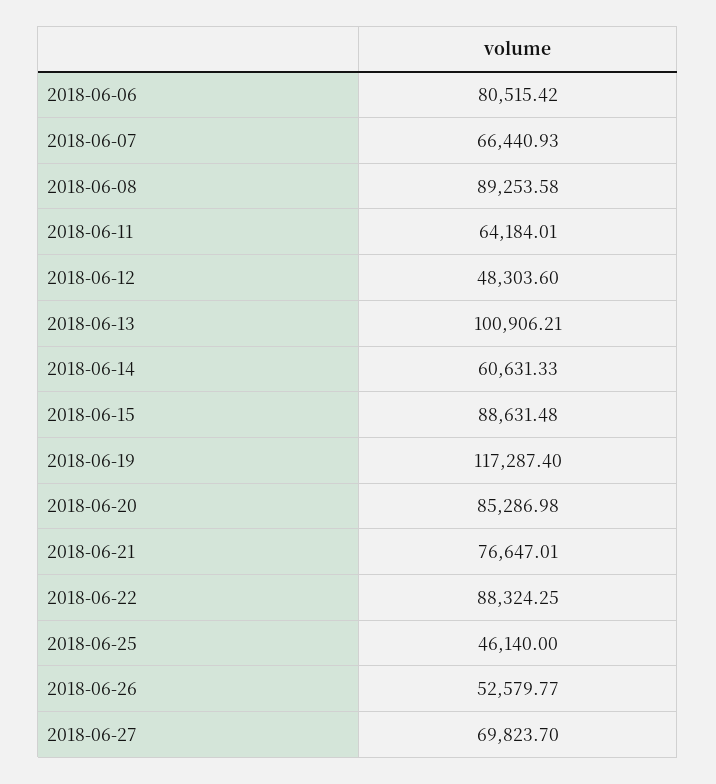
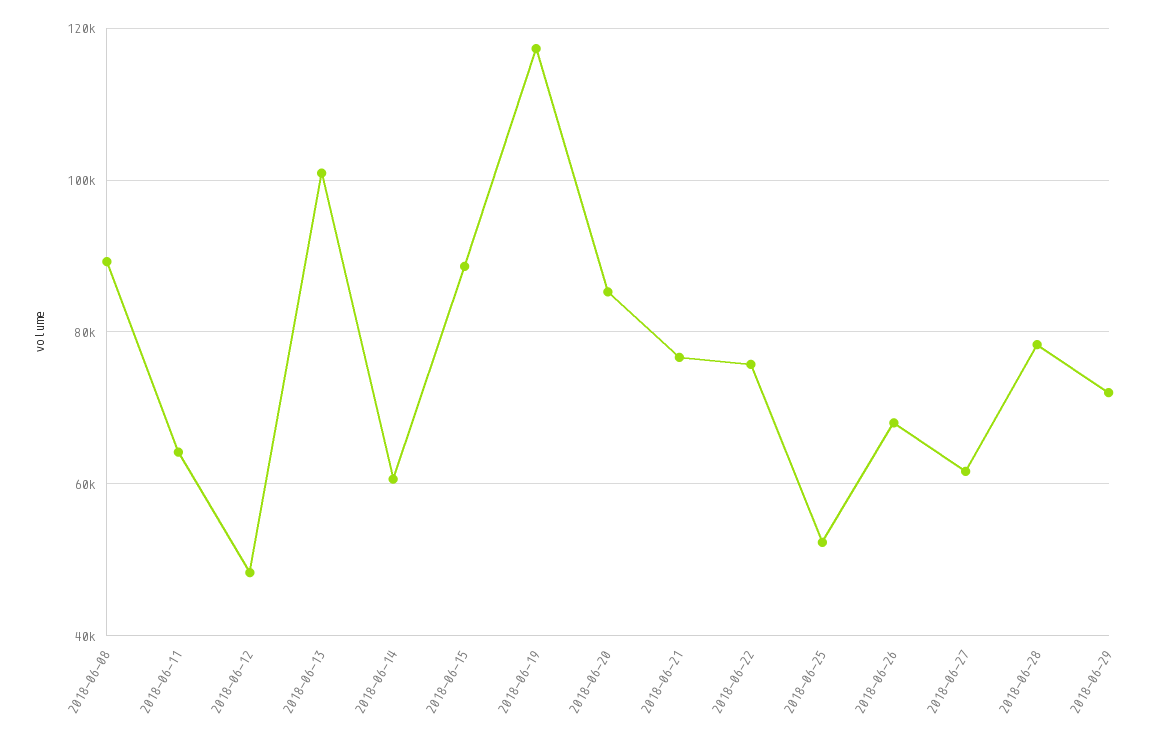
2018-06-06: 80515.42 -> none
2018-06-07: 66440.93 -> none
2018-06-22: 88324.25 -> 76000
2018-06-25: 46140 -> 52000
2018-06-26: 52579.77 -> 68000
2018-06-27: 69823.7 -> 62000
2018-06-28: none -> 78000
2018-06-29: none -> 72000

